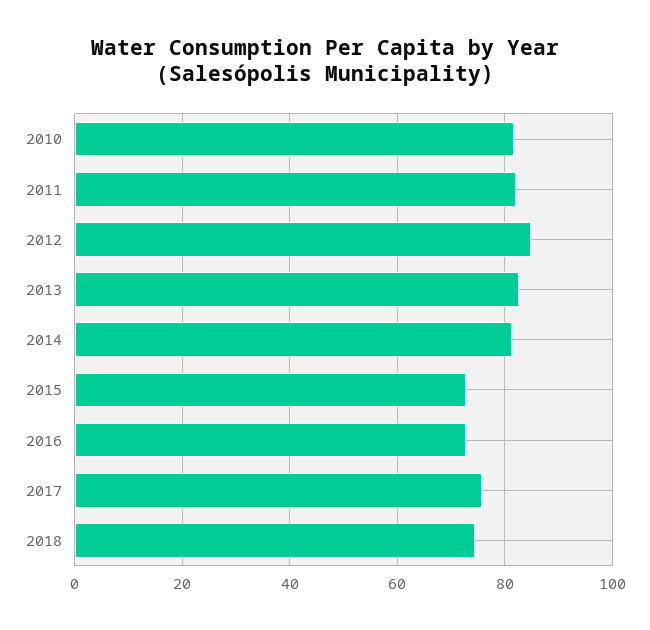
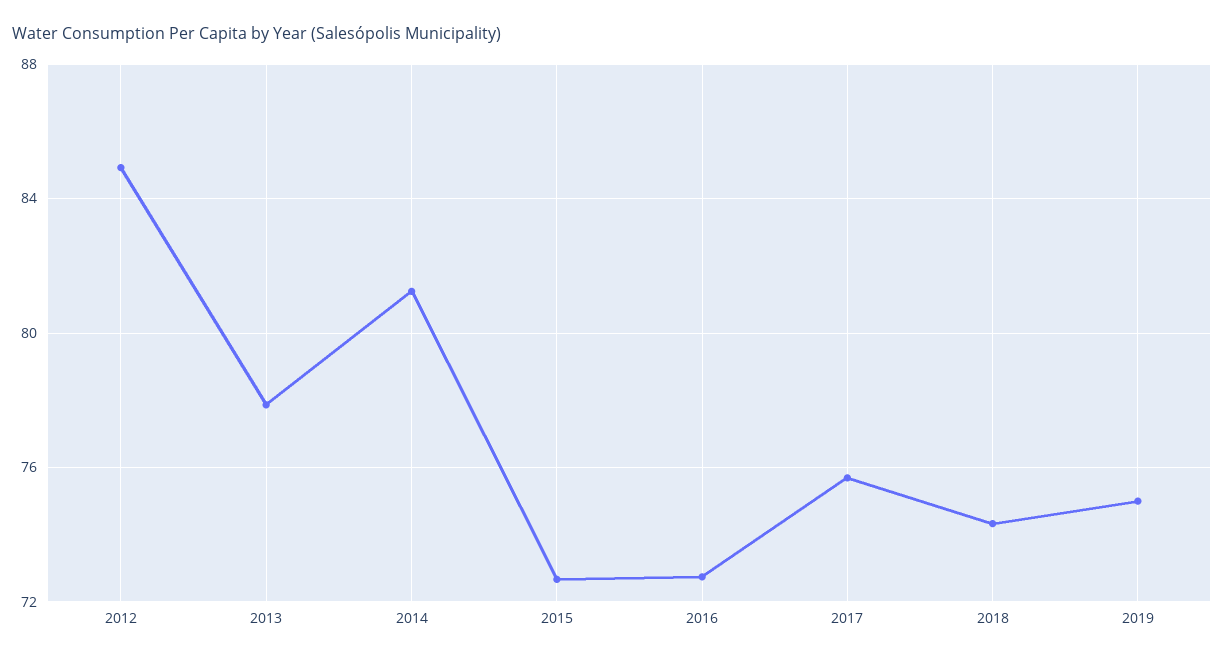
2010: 82 -> none
2011: 82 -> none
2013: 82 -> 78
2019: none -> 75

